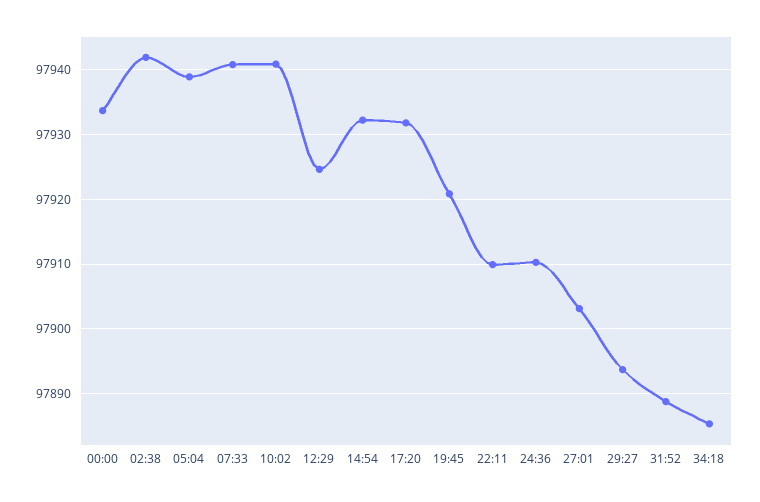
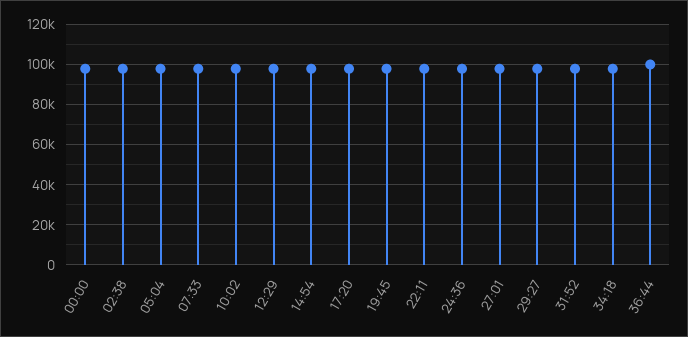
36:44: none -> 100000

